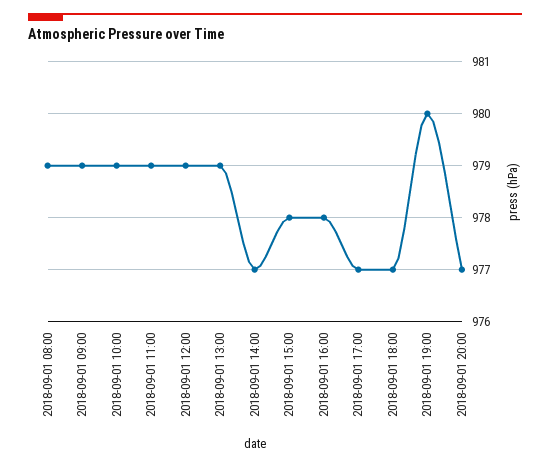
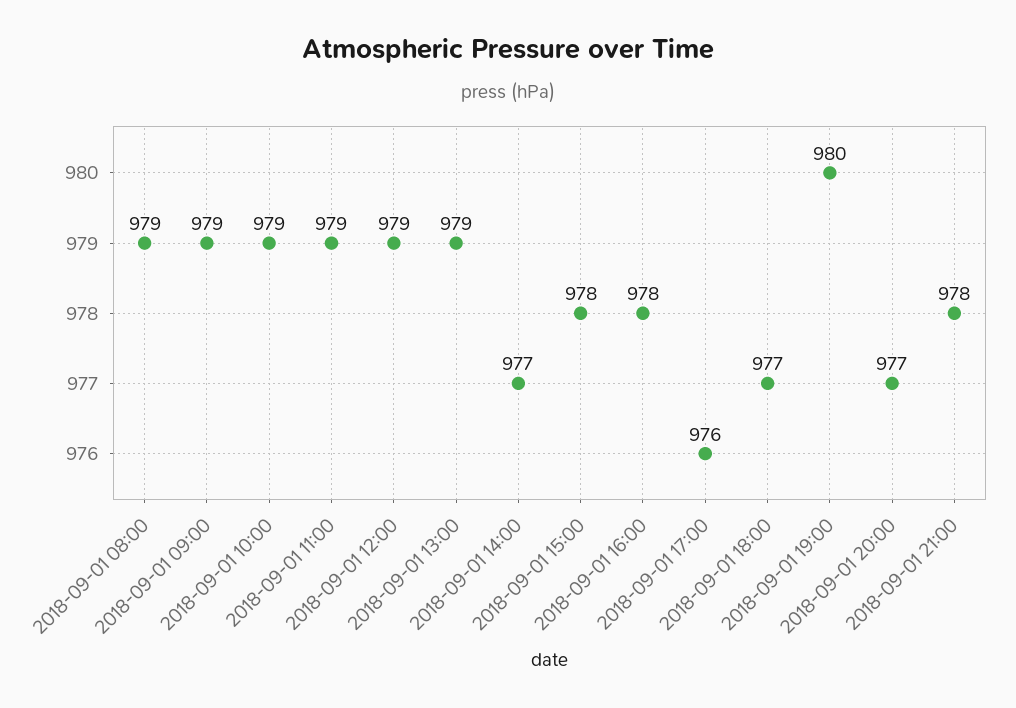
2018-09-01 17:00: 977 -> 976
2018-09-01 21:00: none -> 978

